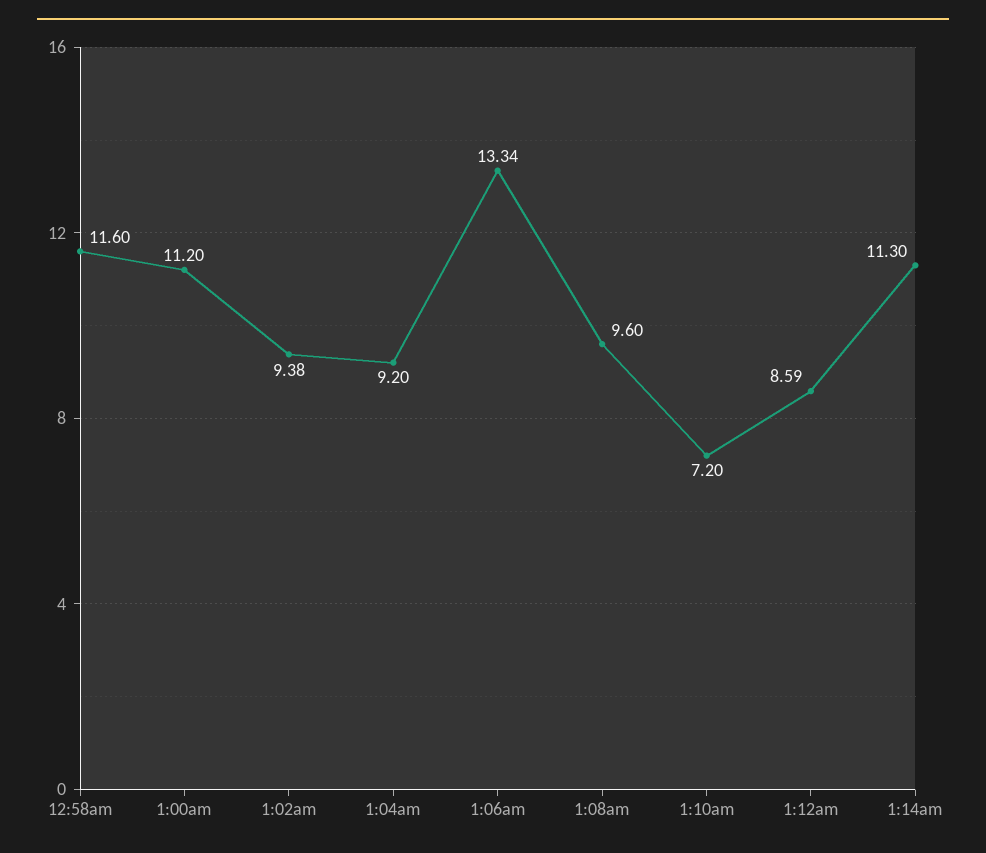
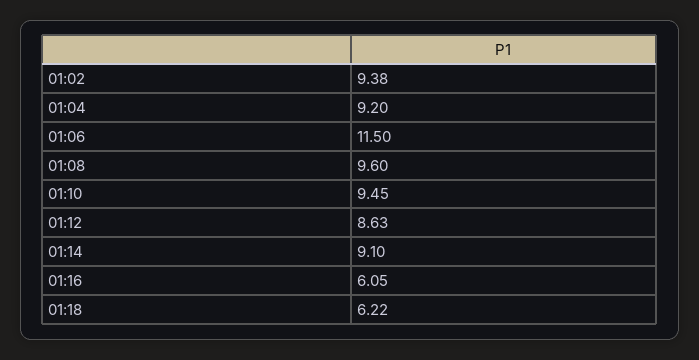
12:58am: 11.6 -> none
1:00am: 11.2 -> none
1:06am: 13.34 -> 11.5
1:10am: 7.2 -> 9.45
1:12am: 8.59 -> 8.63
1:14am: 11.3 -> 9.1
01:16: none -> 6.05
01:18: none -> 6.22

